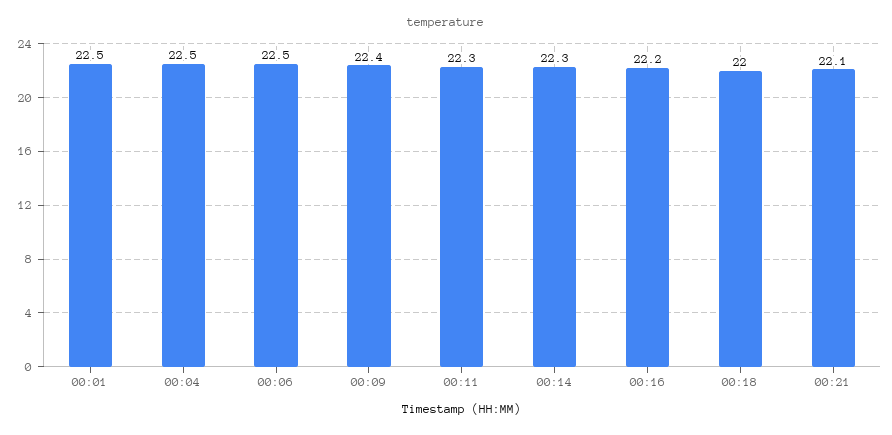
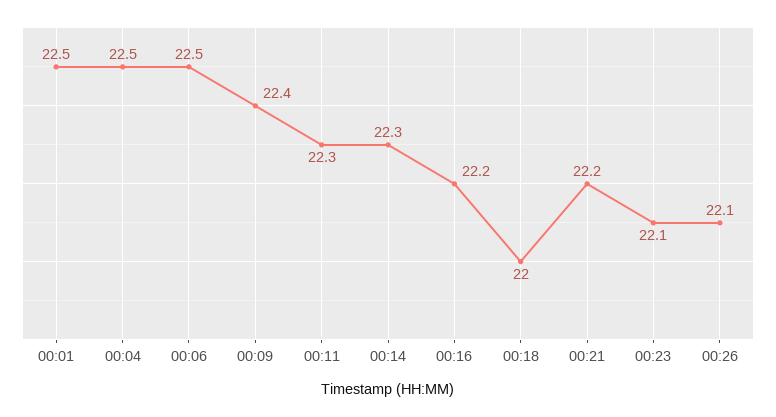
00:21: 22.1 -> 22.2
00:23: none -> 22.1
00:26: none -> 22.1

